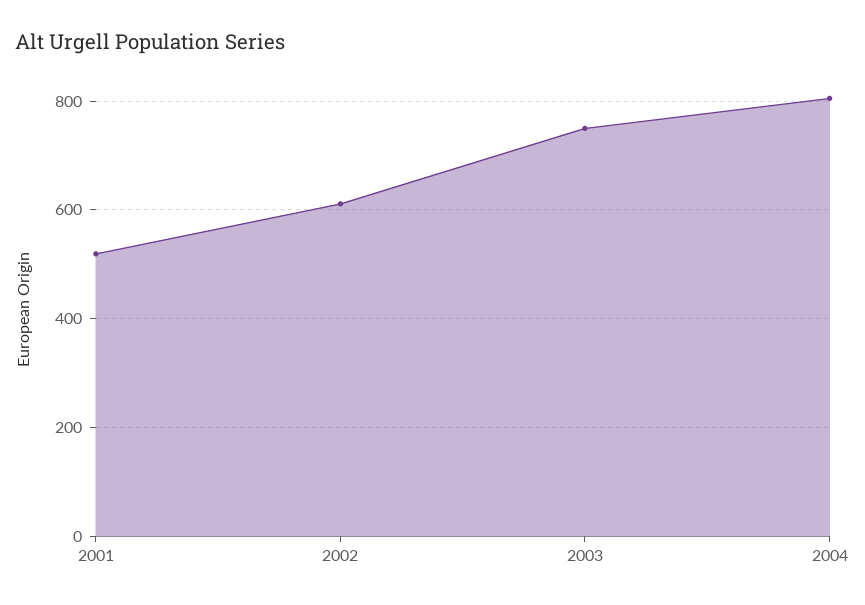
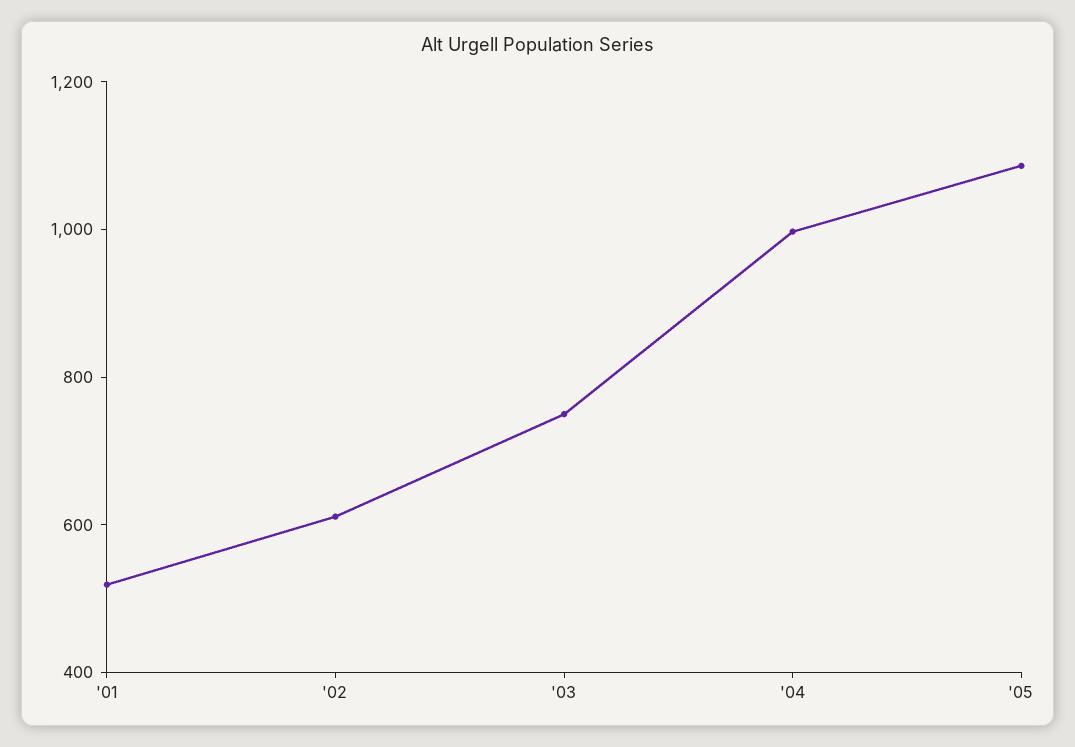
2004: 800 -> 1000
'05: none -> 1100

